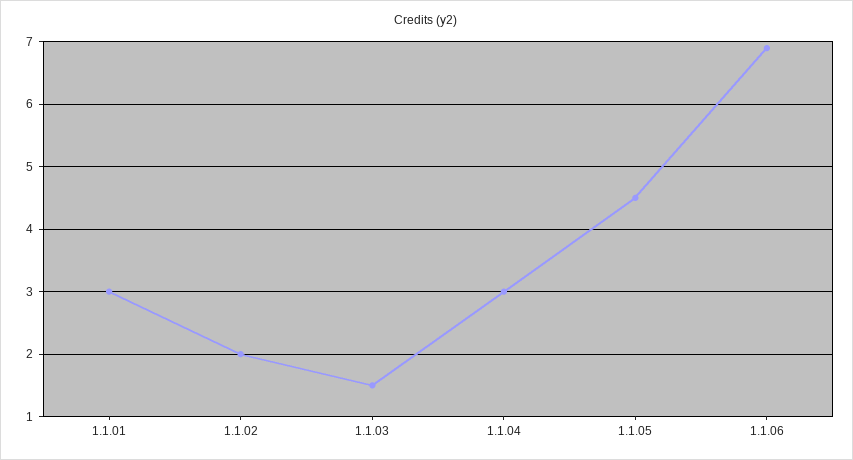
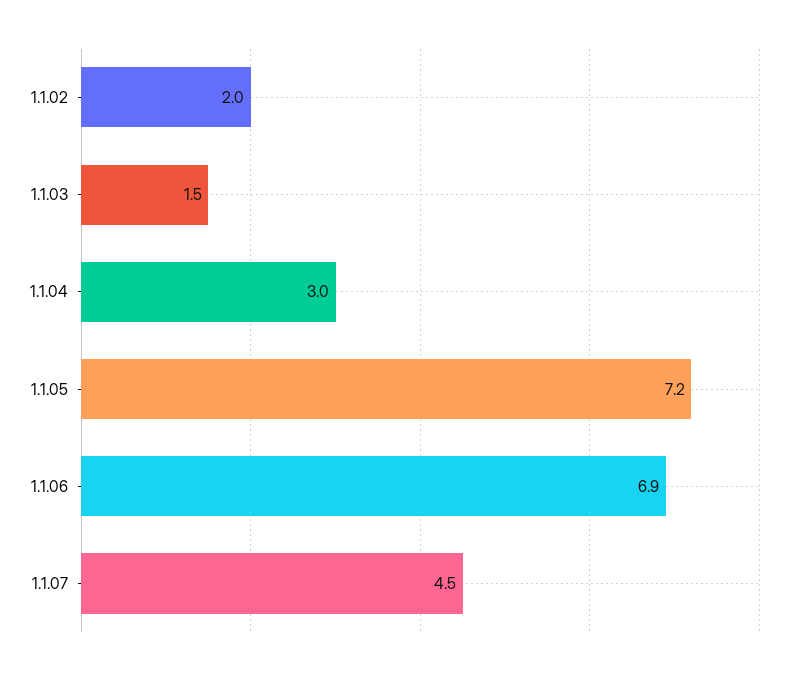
1.1.01: 3 -> none
1.1.05: 4.5 -> 7.2
1.1.07: none -> 4.5

